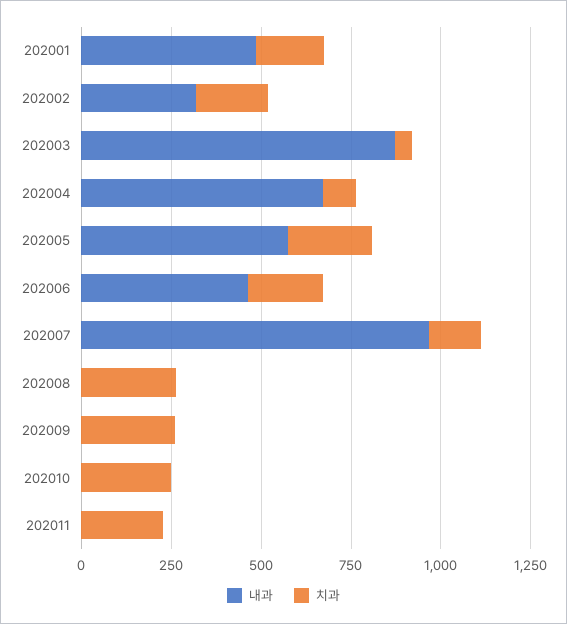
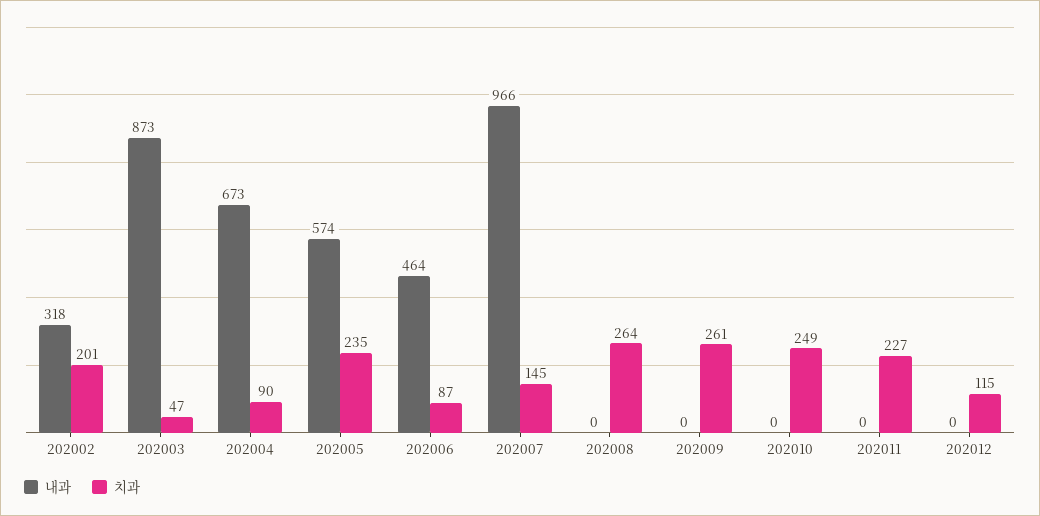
내과, 202001: 500 -> none
치과, 202001: 200 -> none
치과, 202006: 200 -> 87
내과, 202012: none -> 0
치과, 202012: none -> 115

